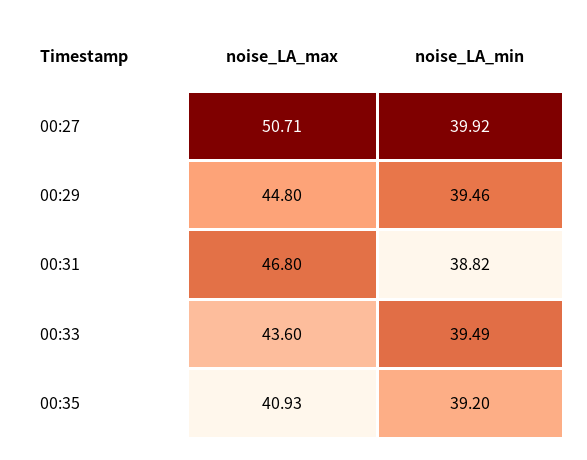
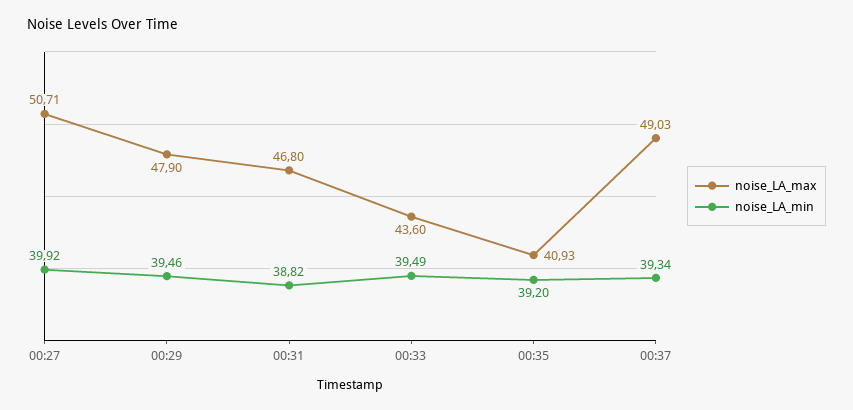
noise_LA_max, 00:29: 44.8 -> 47.9
noise_LA_max, 00:37: none -> 49.03
noise_LA_min, 00:37: none -> 39.34

